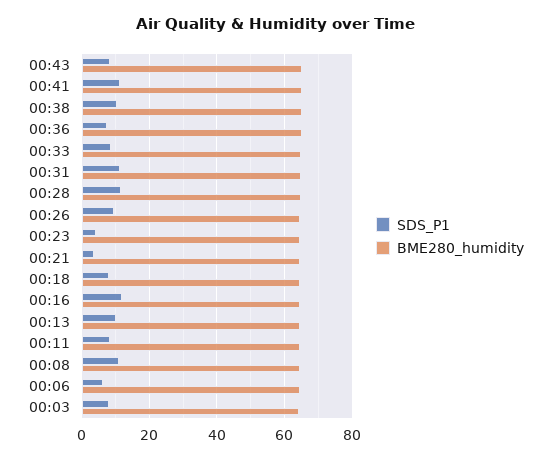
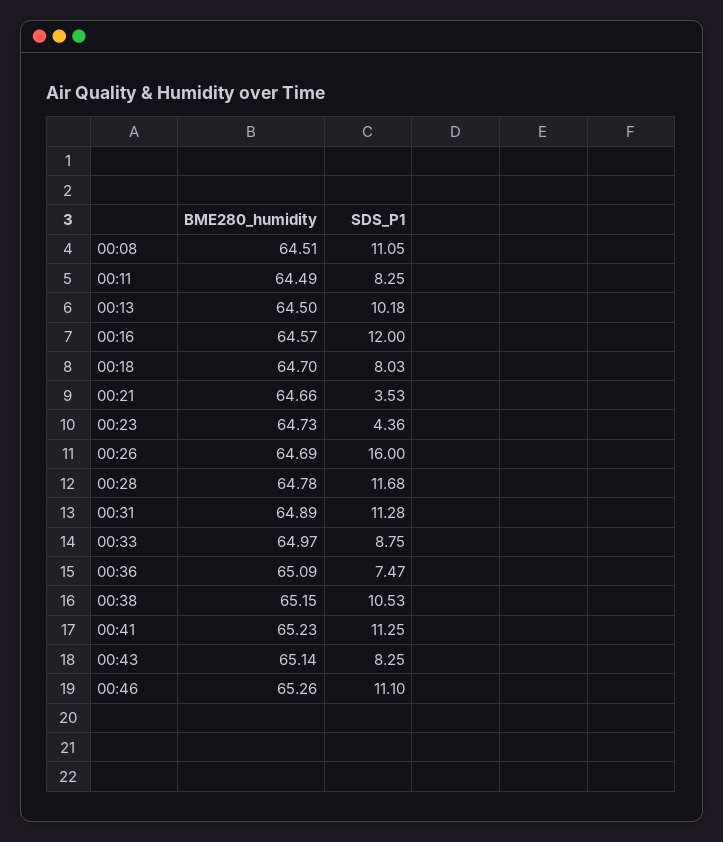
SDS_P1, 00:26: 10 -> 16
SDS_P1, 00:06: 6 -> none
BME280_humidity, 00:06: 64 -> none
SDS_P1, 00:03: 8 -> none
BME280_humidity, 00:03: 64 -> none
BME280_humidity, 00:46: none -> 65.26
SDS_P1, 00:46: none -> 11.1

